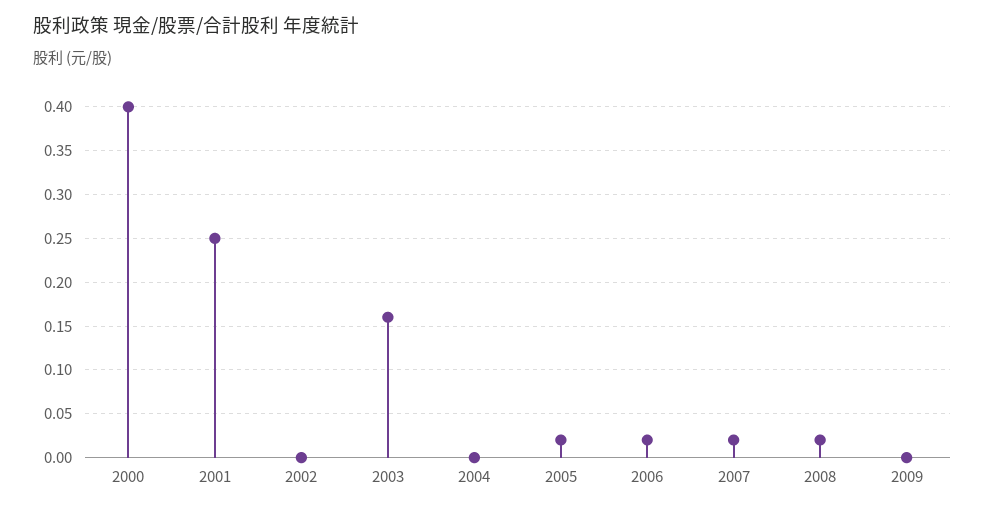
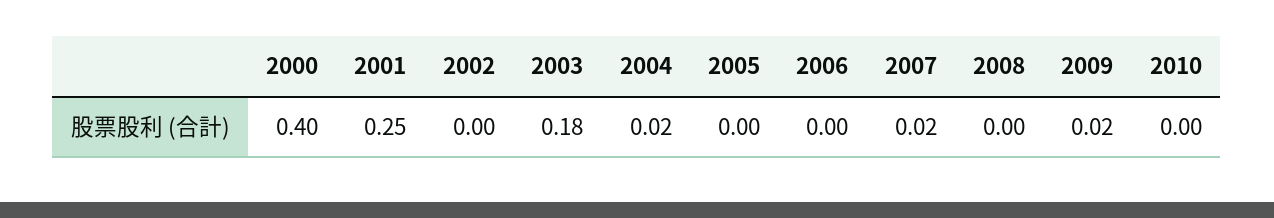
2003: 0.16 -> 0.18
2004: 0 -> 0.02
2005: 0.02 -> 0
2006: 0.02 -> 0
2008: 0.02 -> 0
2009: 0 -> 0.02
2010: none -> 0

